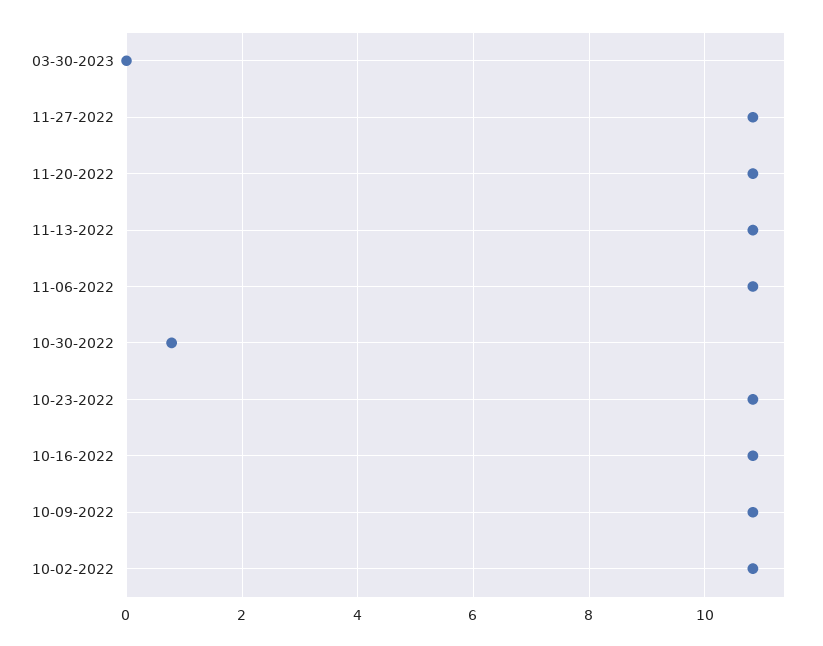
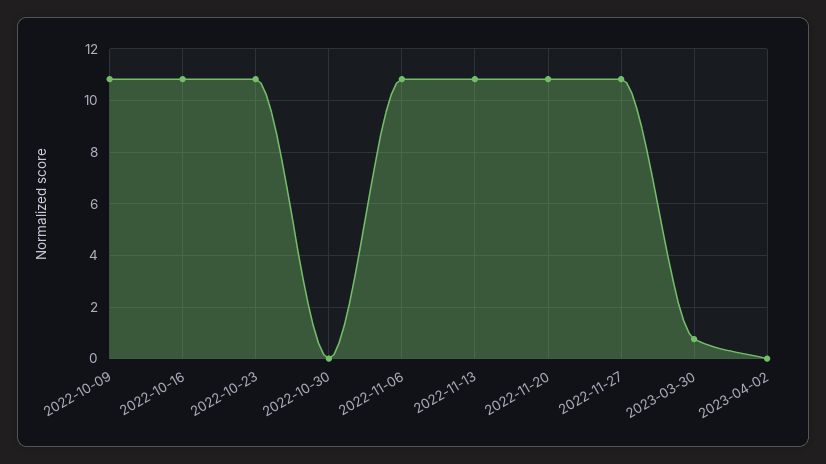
03-30-2023: 0 -> 0.75
10-30-2022: 0.8 -> 0
10-02-2022: 10.8 -> none
2023-04-02: none -> 0

